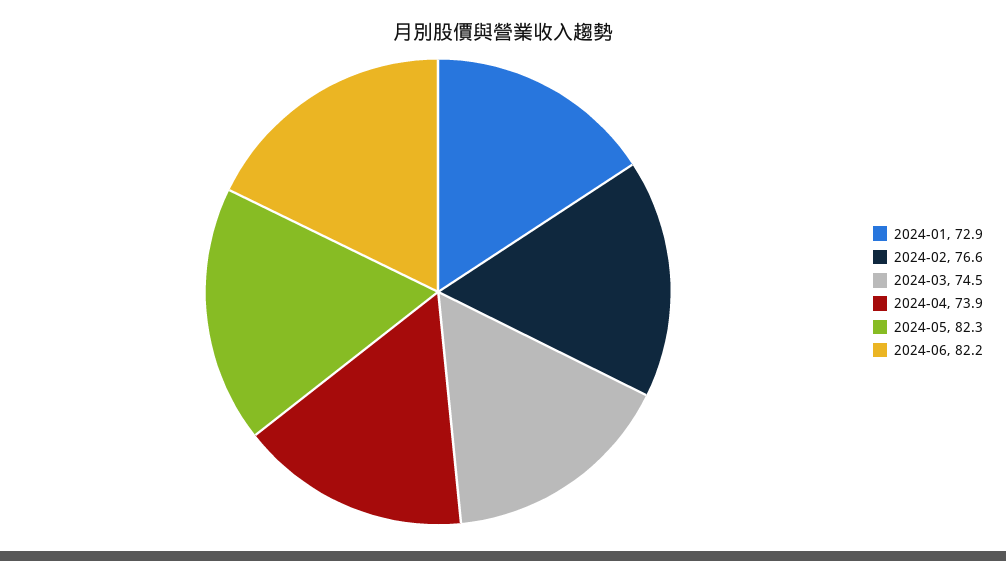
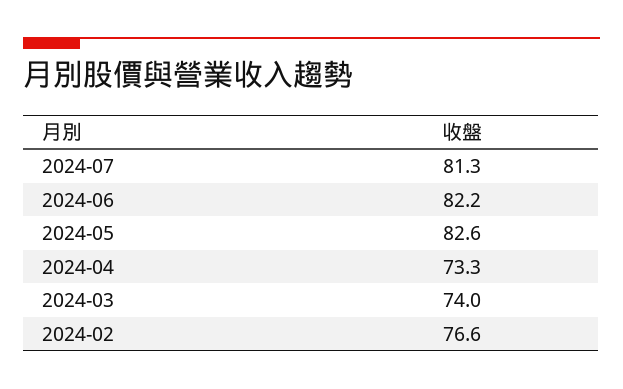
2024-01: 72.9 -> none
2024-03: 74.5 -> 74
2024-04: 73.9 -> 73.3
2024-05: 82.3 -> 82.6
2024-07: none -> 81.3

